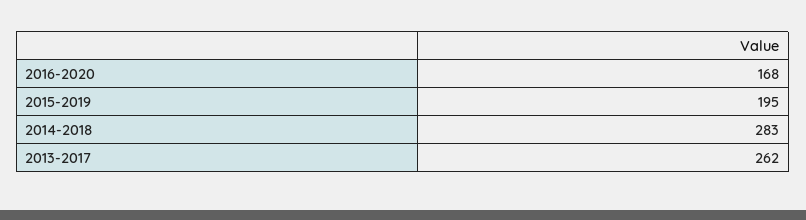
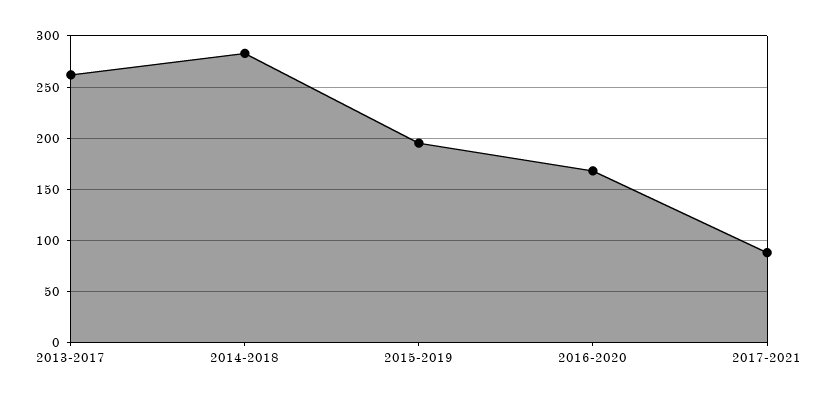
2017-2021: none -> 90

